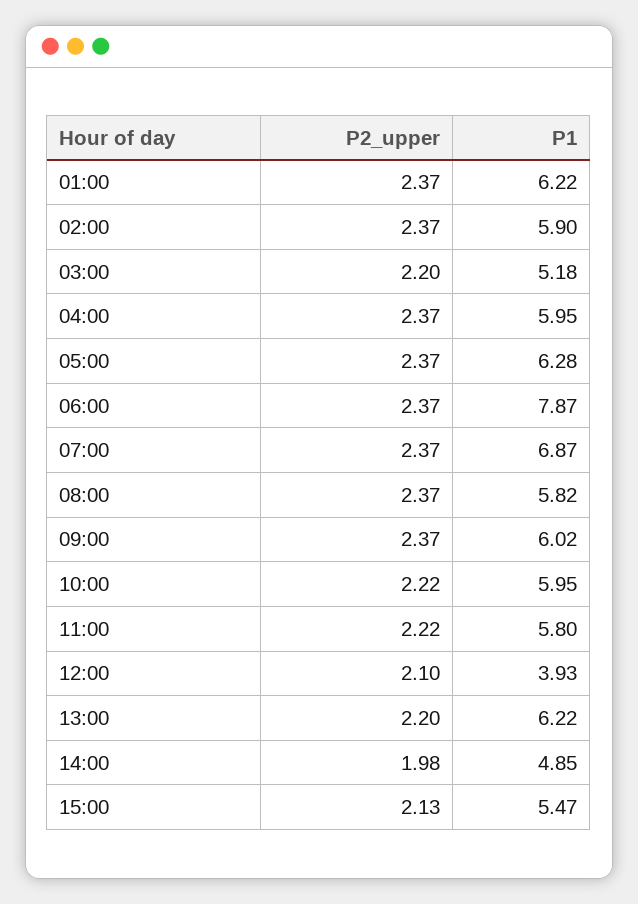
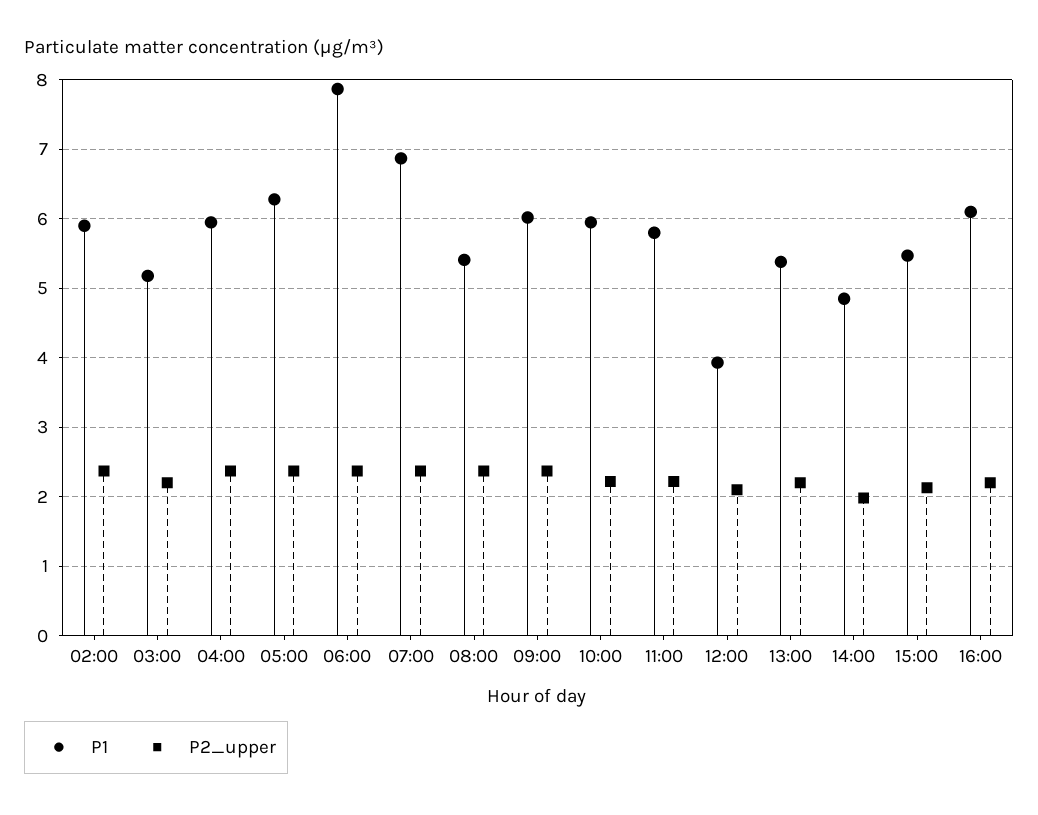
P2_upper, 01:00: 2.37 -> none
P1, 01:00: 6.22 -> none
P1, 08:00: 5.82 -> 5.4
P1, 13:00: 6.22 -> 5.4
P1, 16:00: none -> 6.1
P2_upper, 16:00: none -> 2.2

